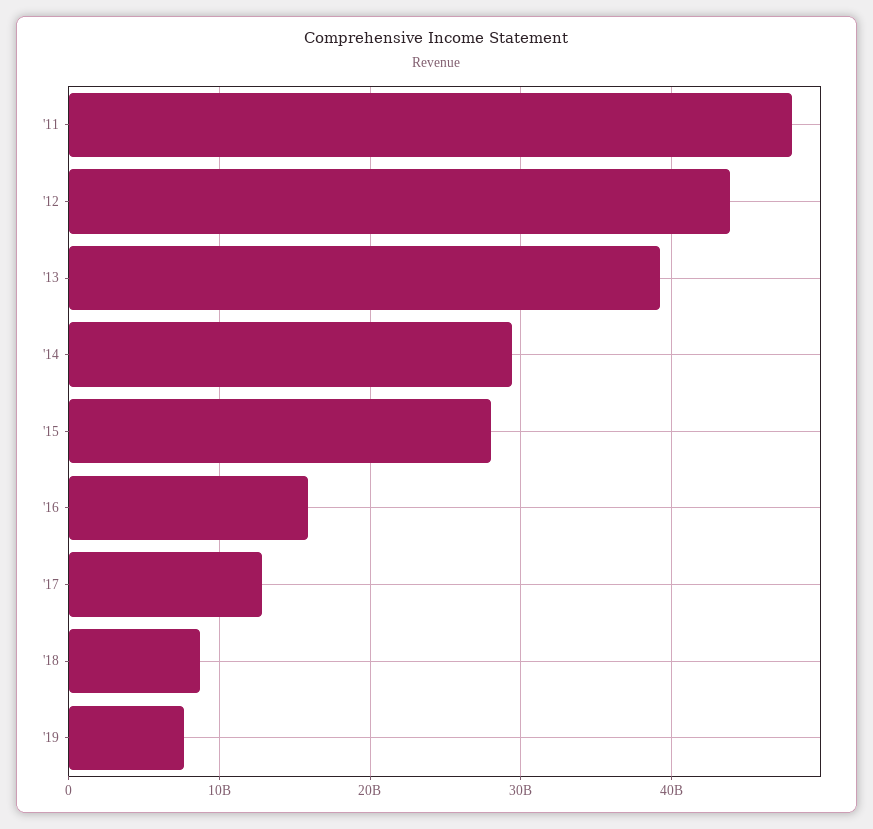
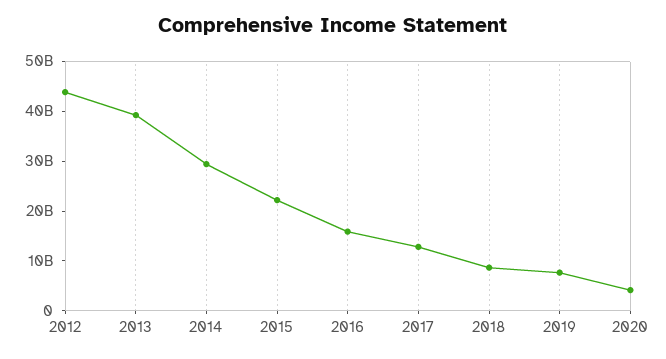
'11: 48000000000 -> none
'15: 28000000000 -> 22000000000
2020: none -> 4000000000

